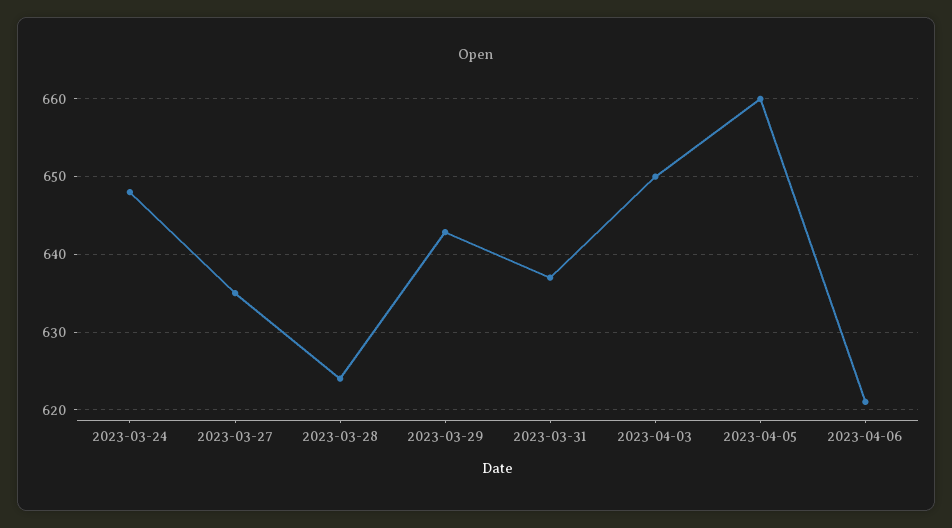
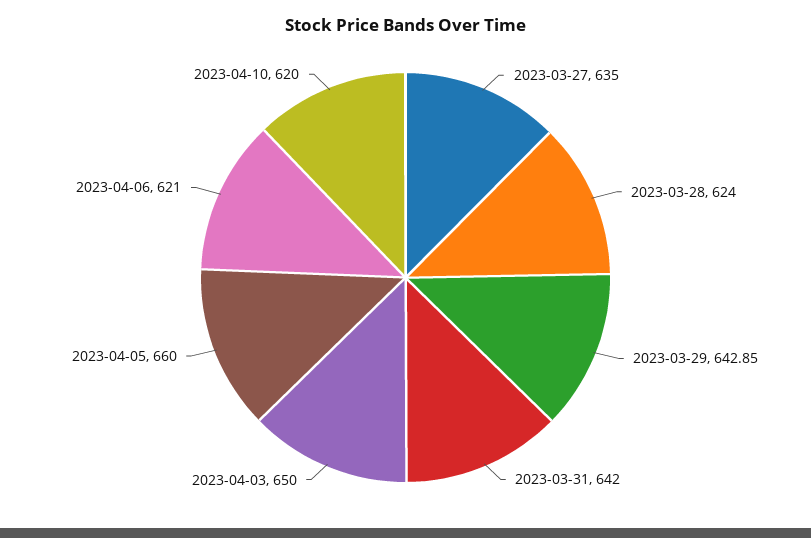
2023-03-24: 648 -> none
2023-03-31: 637 -> 642
2023-04-10: none -> 620

